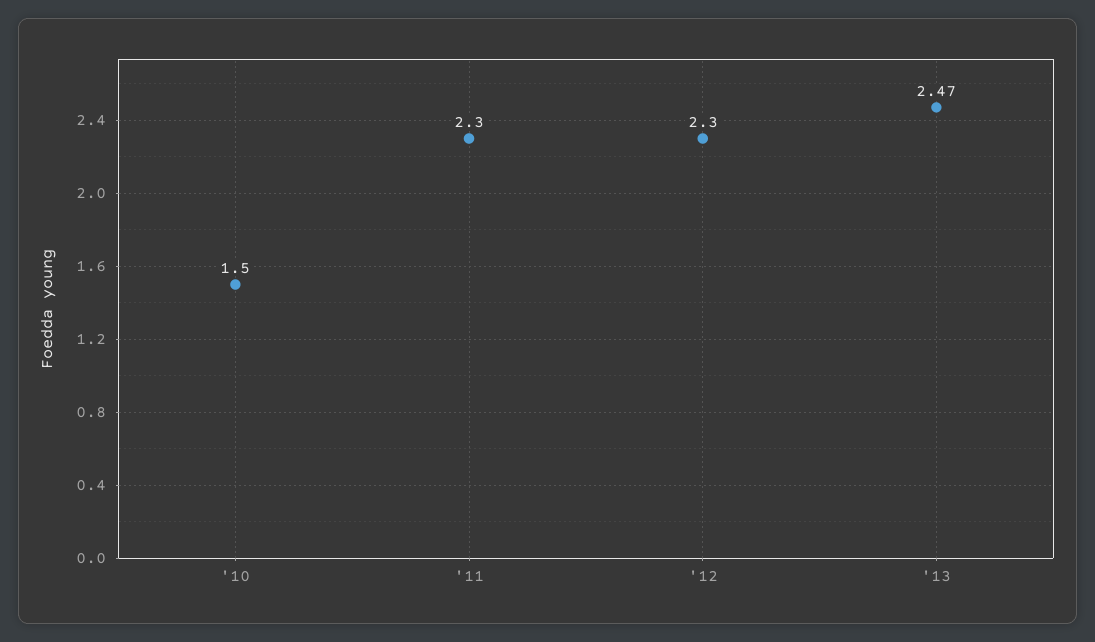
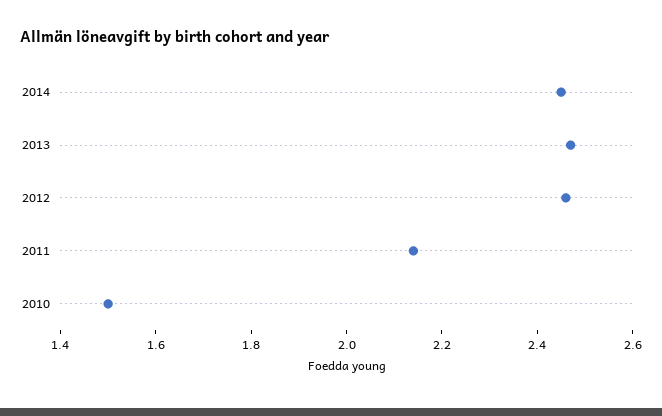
'11: 2.3 -> 2.15
'12: 2.3 -> 2.45
2014: none -> 2.45

